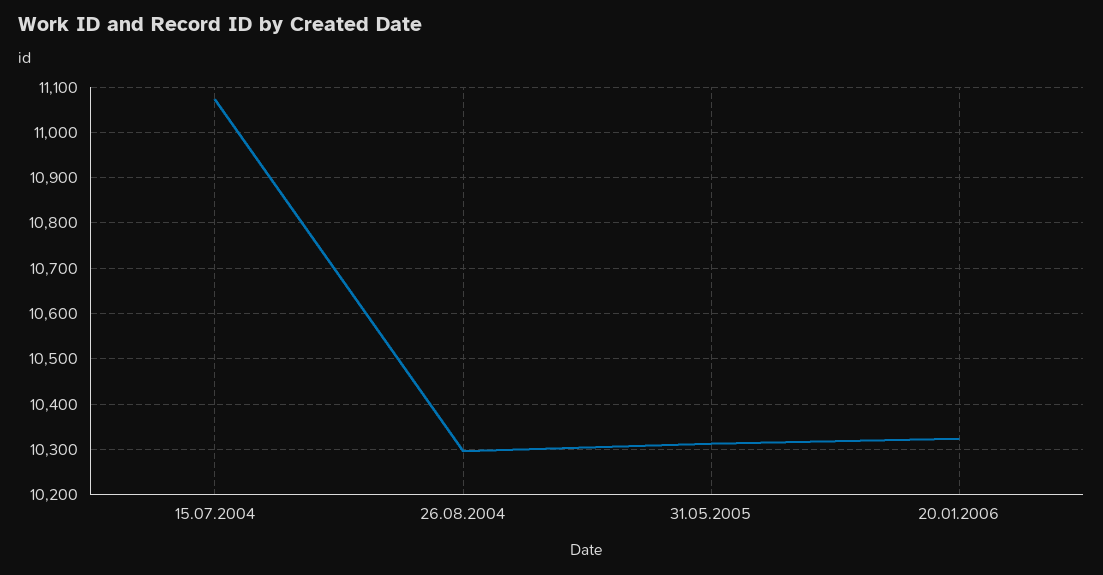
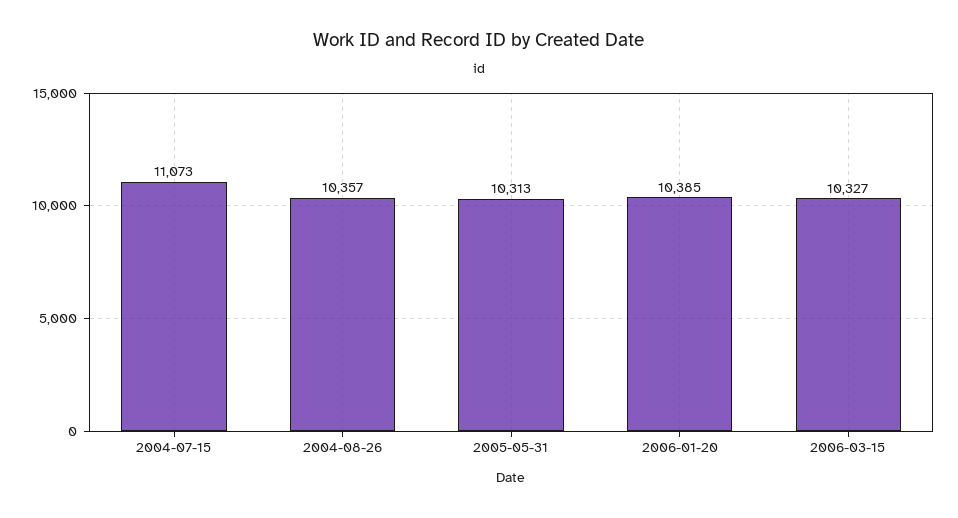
26.08.2004: 10300 -> 10357
20.01.2006: 10320 -> 10385
2006-03-15: none -> 10327

